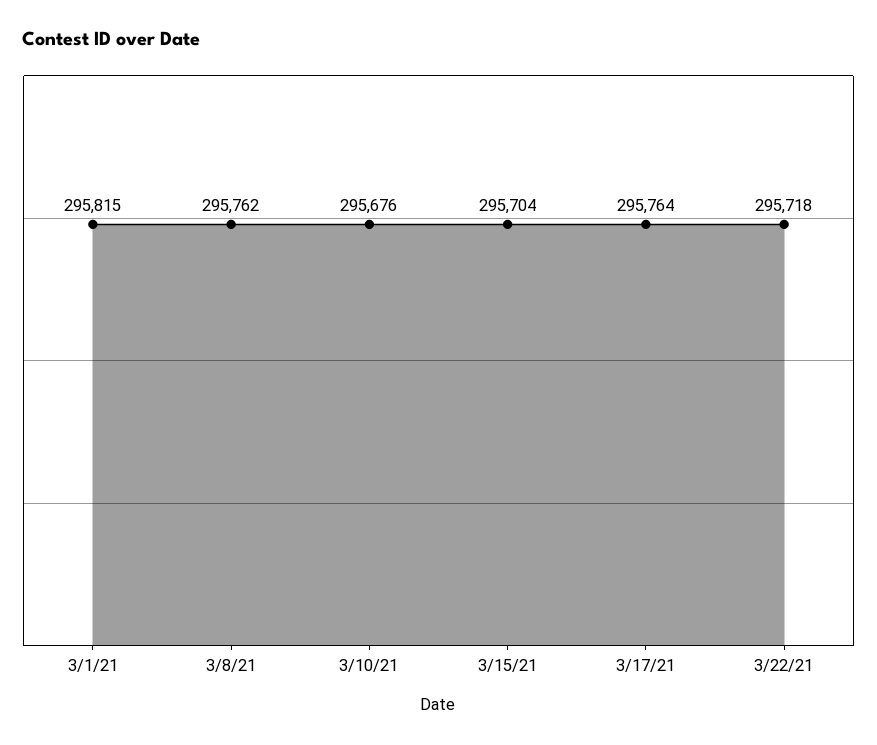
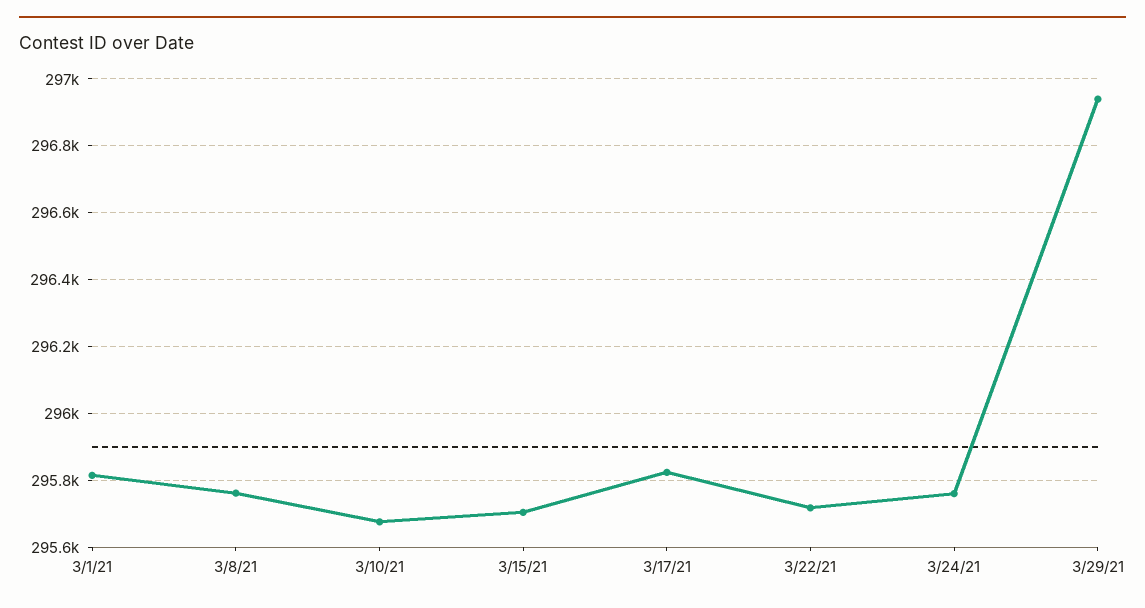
3/17/21: 295764 -> 295820
3/24/21: none -> 295760
3/29/21: none -> 296940

